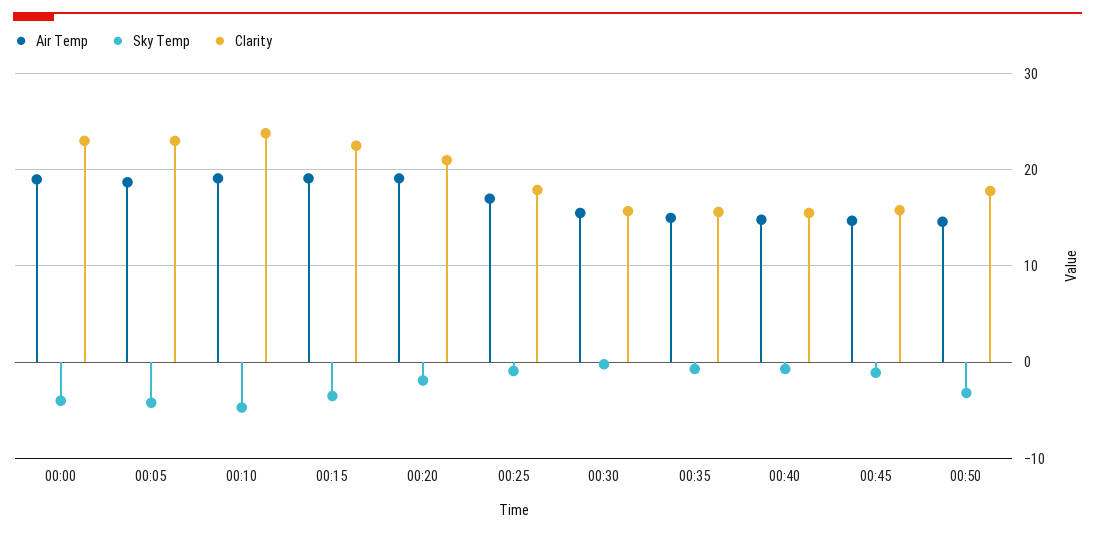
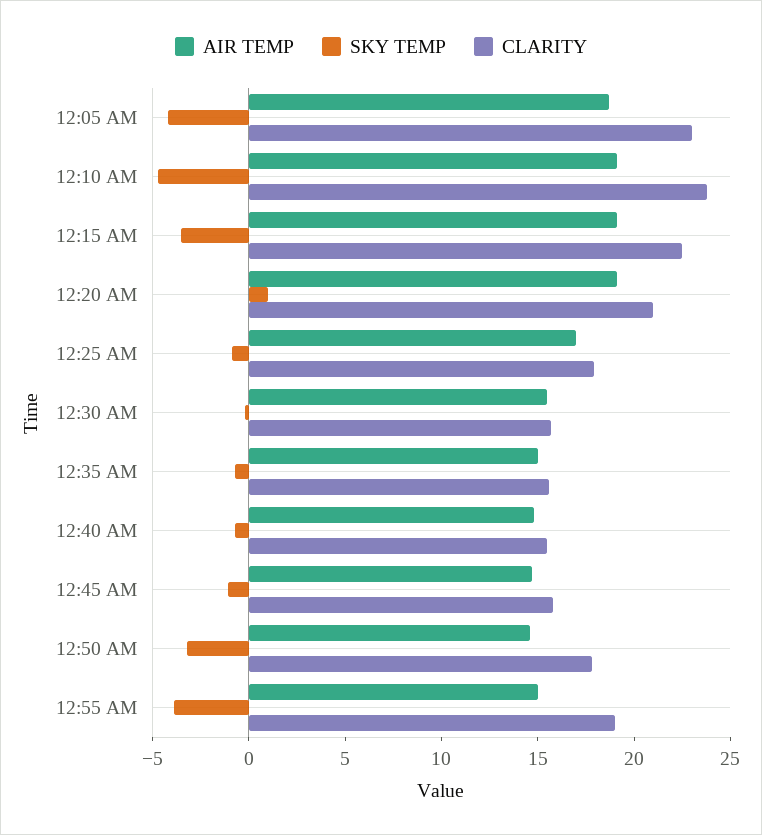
Air Temp, 00:00: 19 -> none
Sky Temp, 00:00: -4 -> none
Clarity, 00:00: 23 -> none
Sky Temp, 00:20: -2 -> 1
Air Temp, 12:55 AM: none -> 15
Sky Temp, 12:55 AM: none -> -4
Clarity, 12:55 AM: none -> 19

